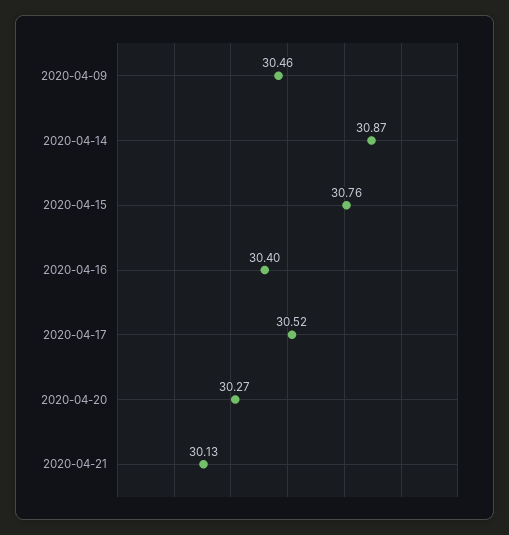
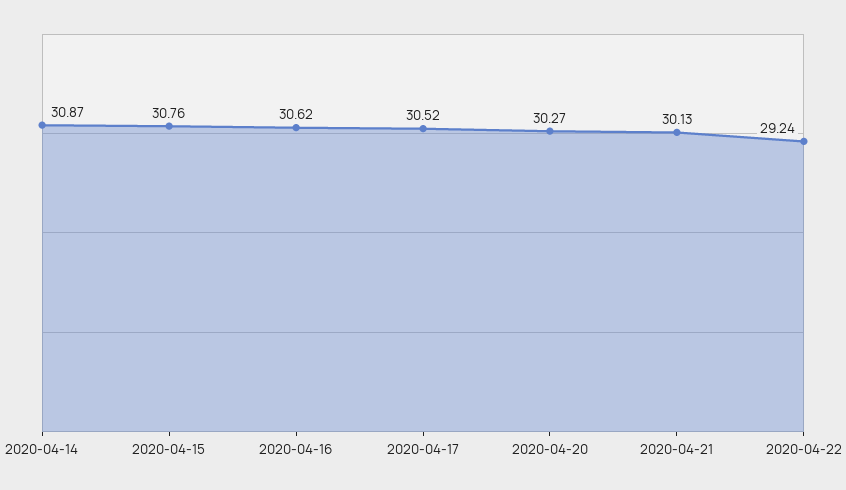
2020-04-09: 30.46 -> none
2020-04-16: 30.4 -> 30.62
2020-04-22: none -> 29.24

